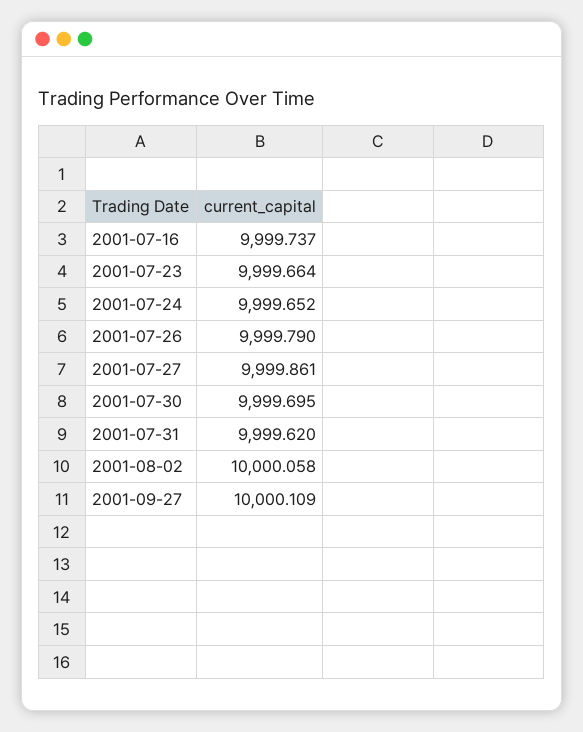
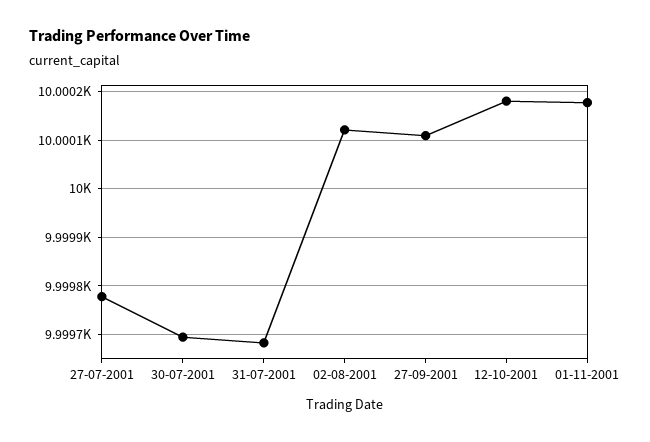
2001-07-16: 9999.737 -> none
2001-07-23: 9999.664 -> none
2001-07-24: 9999.652 -> none
2001-07-26: 9999.79 -> none
2001-07-27: 9999.861 -> 9999.78
2001-07-31: 9999.62 -> 9999.68
2001-08-02: 10000.058 -> 10000.12
12-10-2001: none -> 10000.18
01-11-2001: none -> 10000.18

